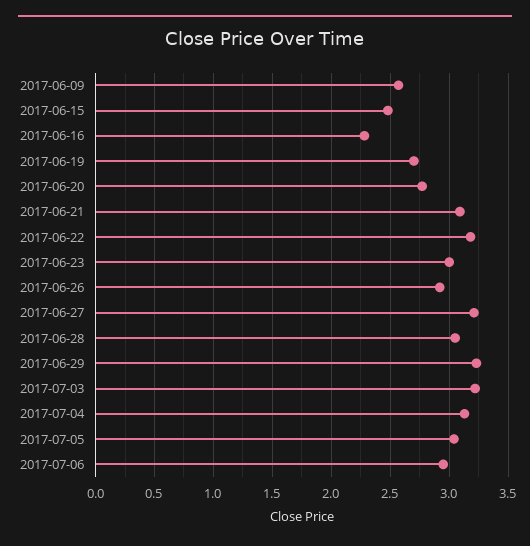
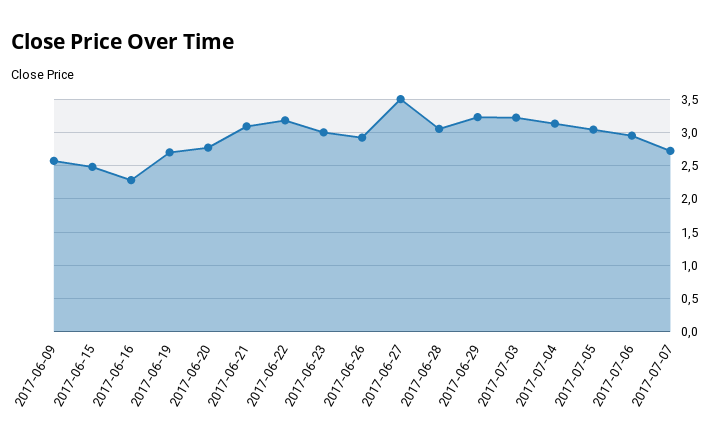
2017-06-27: 3.2 -> 3.5
2017-07-07: none -> 2.7

